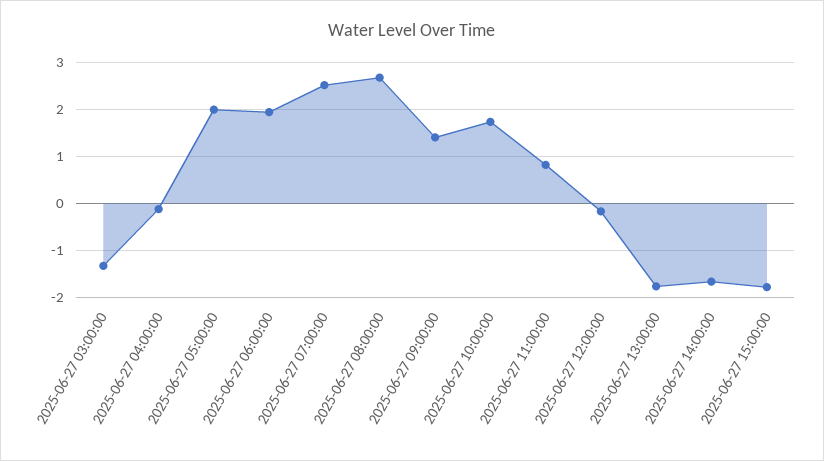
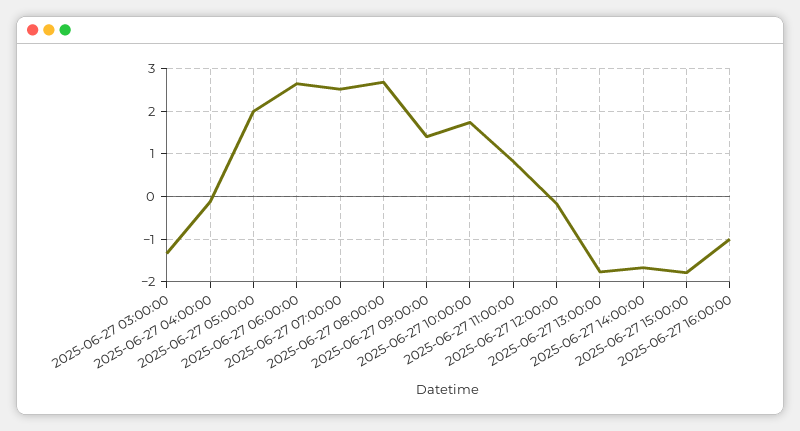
2025-06-27 06:00:00: 2 -> 2.6
2025-06-27 16:00:00: none -> -1

